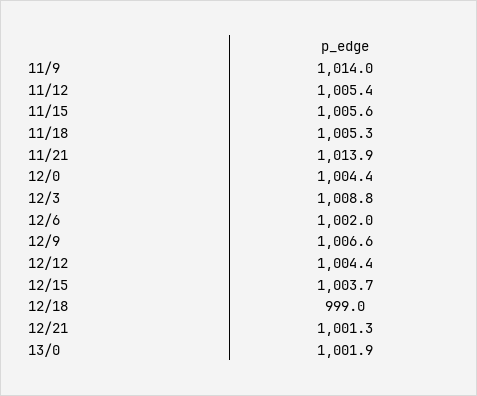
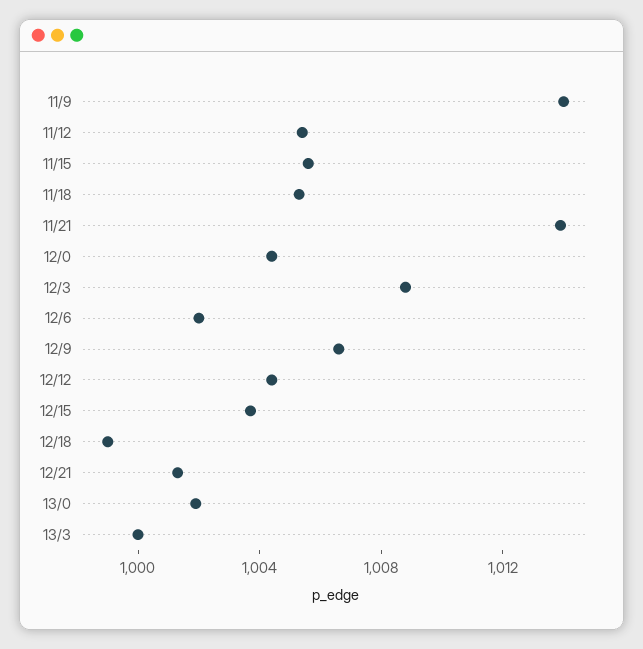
13/3: none -> 1000

